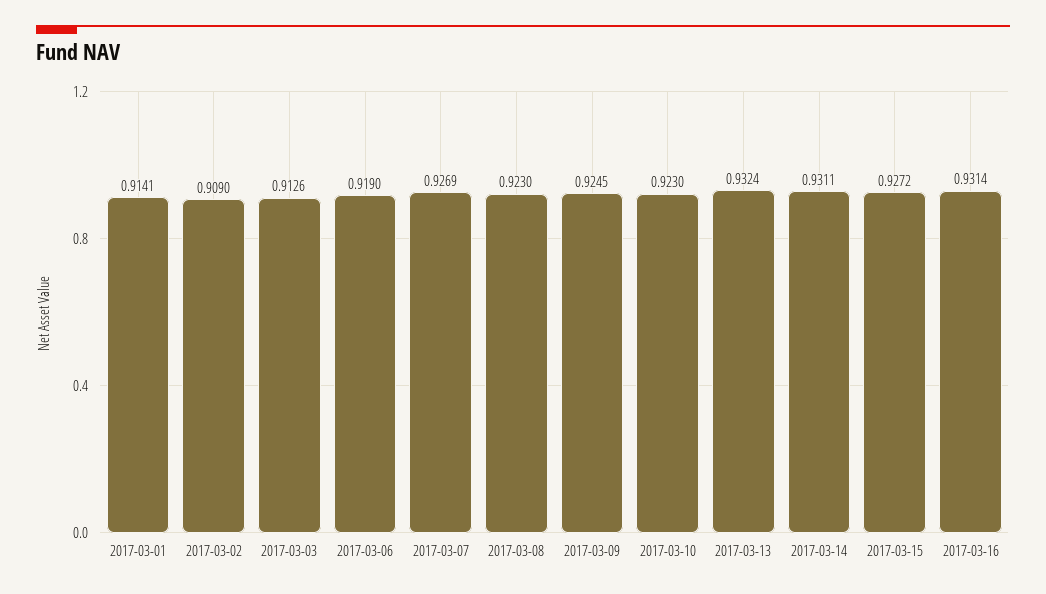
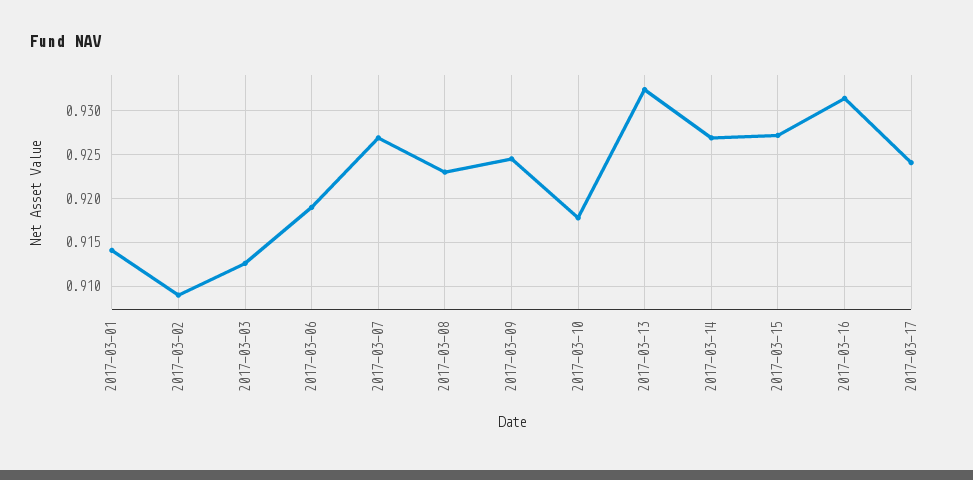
2017-03-10: 0.923 -> 0.918
2017-03-14: 0.9311 -> 0.927
2017-03-17: none -> 0.924

